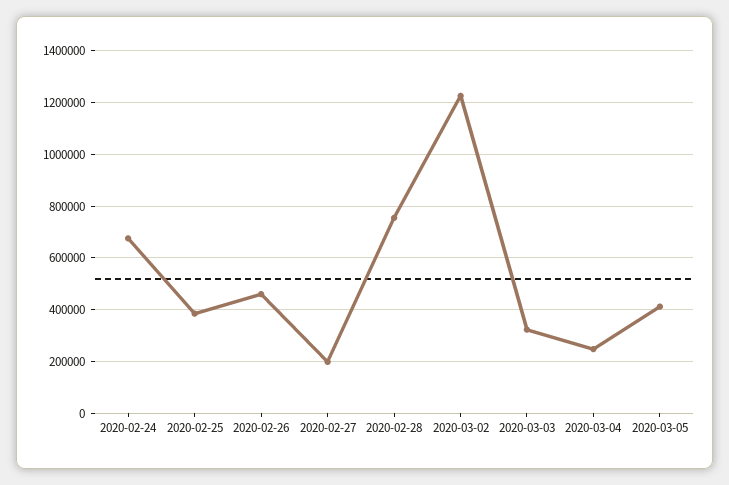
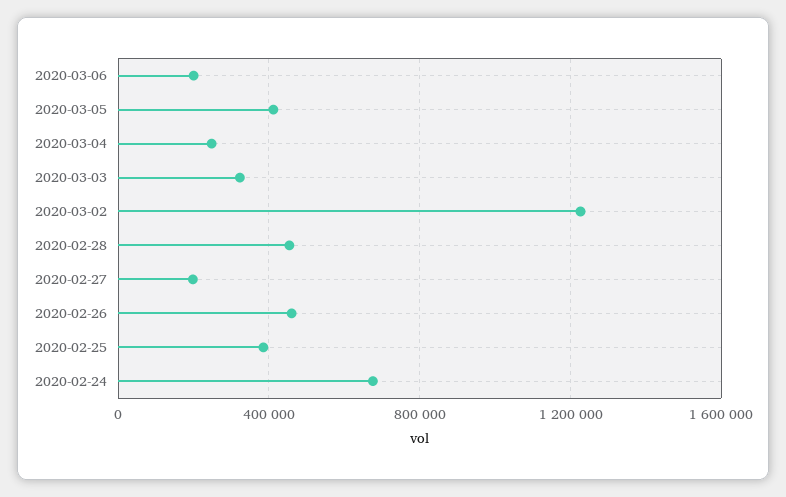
2020-02-28: 750000 -> 450000
2020-03-06: none -> 200000

